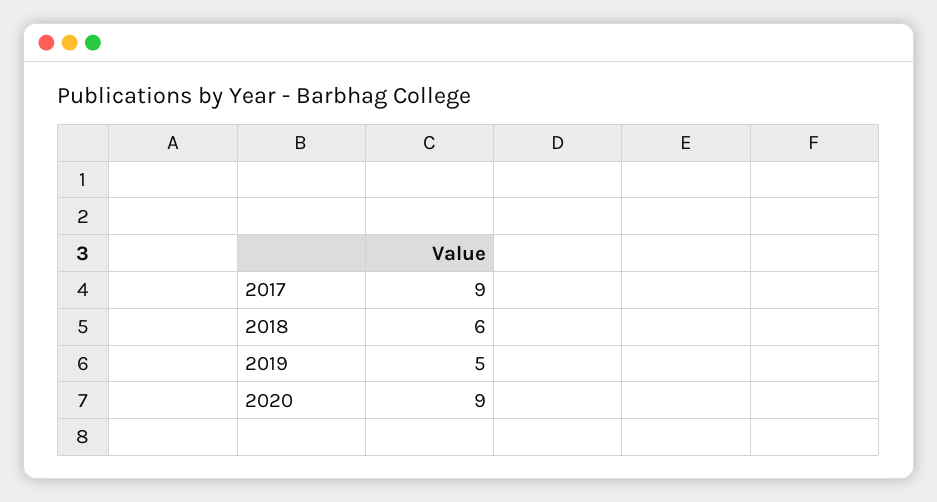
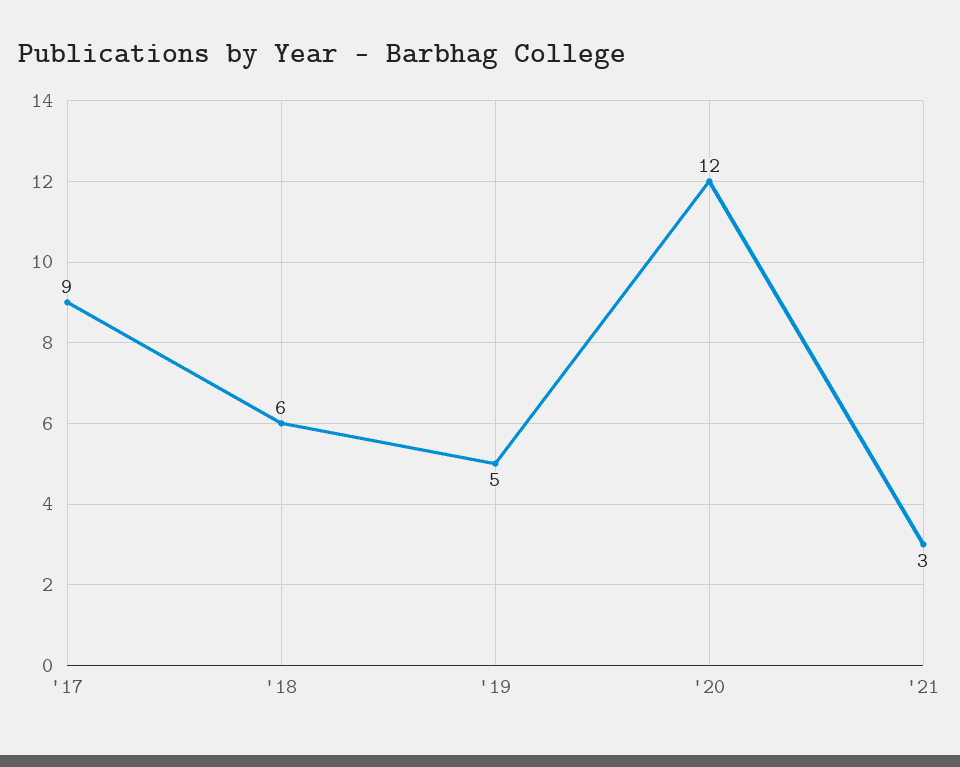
2020: 9 -> 12
'21: none -> 3

